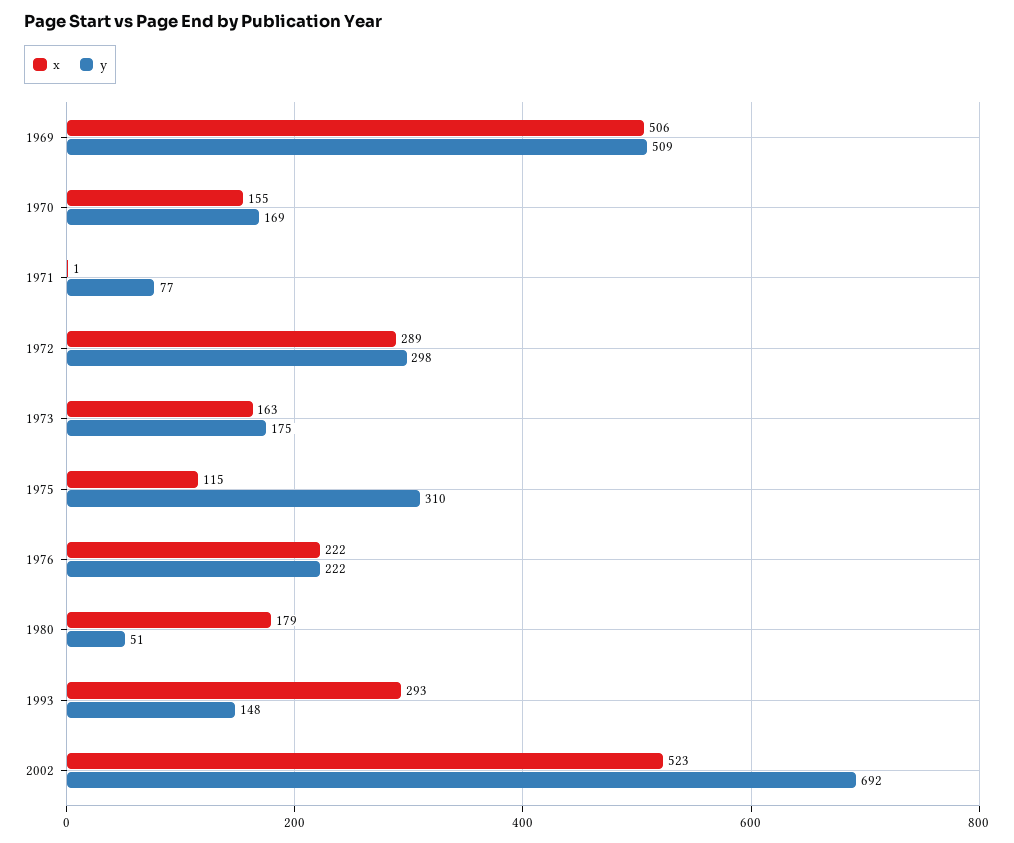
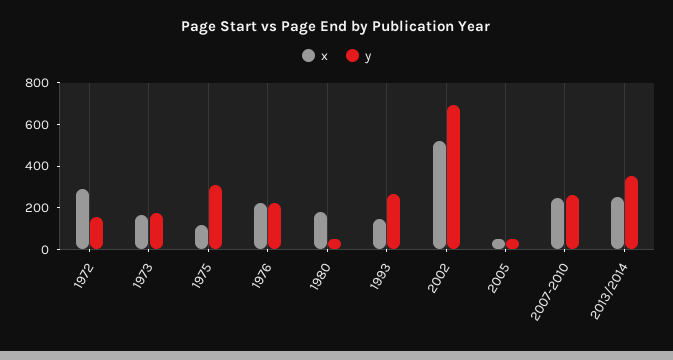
x, 1969: 506 -> none
y, 1969: 509 -> none
x, 1970: 155 -> none
y, 1970: 169 -> none
x, 1971: 1 -> none
y, 1971: 77 -> none
y, 1972: 298 -> 150
x, 1993: 293 -> 150
y, 1993: 148 -> 250
x, 2005: none -> 50
y, 2005: none -> 50
x, 2007-2010: none -> 250
y, 2007-2010: none -> 250
x, 2013/2014: none -> 250
y, 2013/2014: none -> 350

